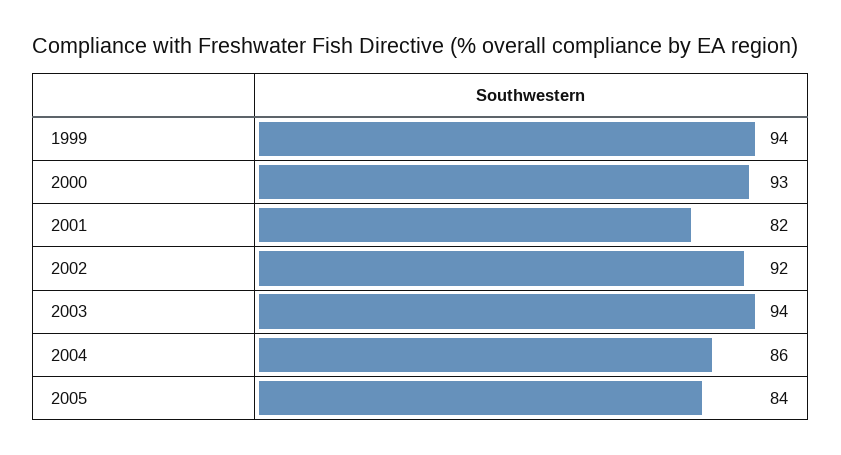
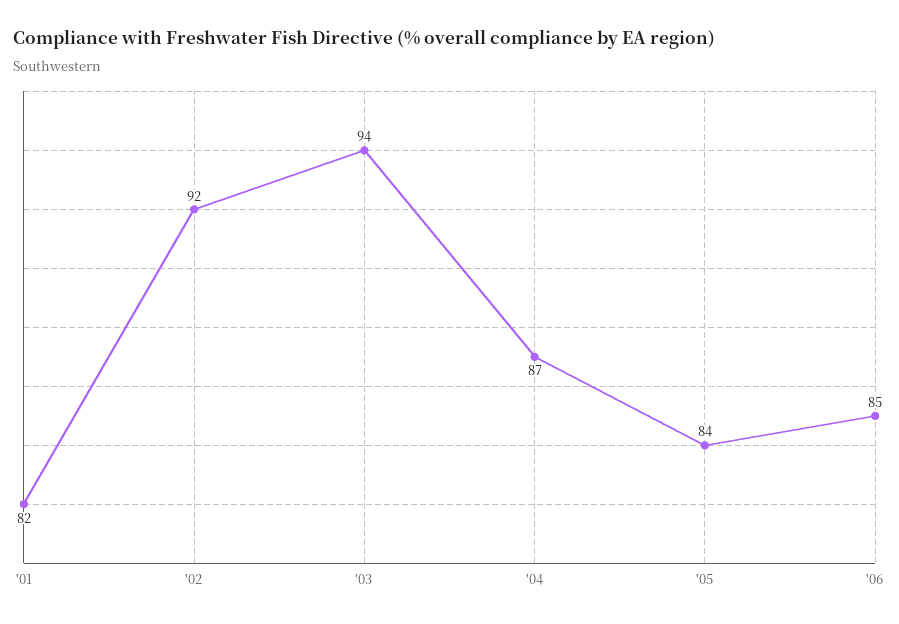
1999: 94 -> none
2000: 93 -> none
2004: 86 -> 87
'06: none -> 85

